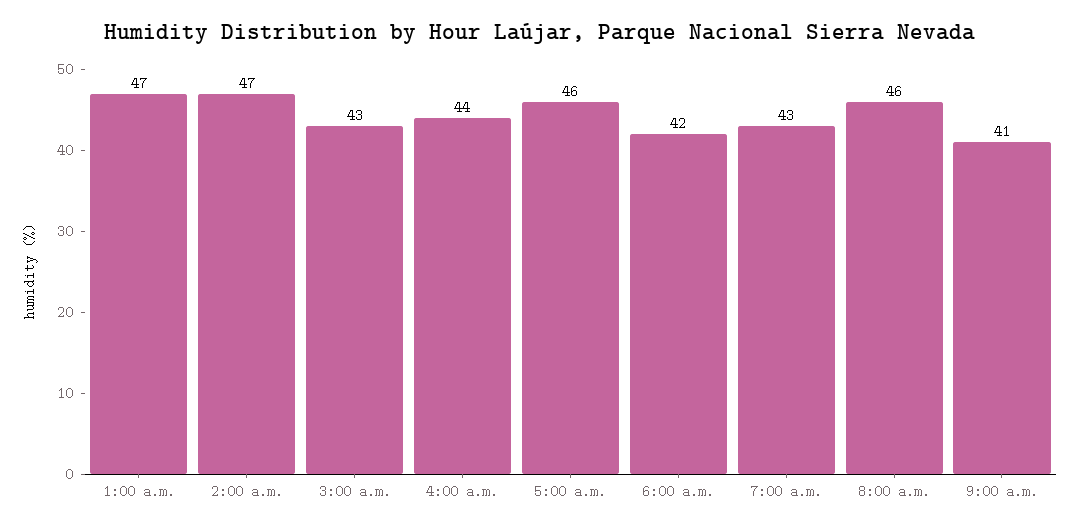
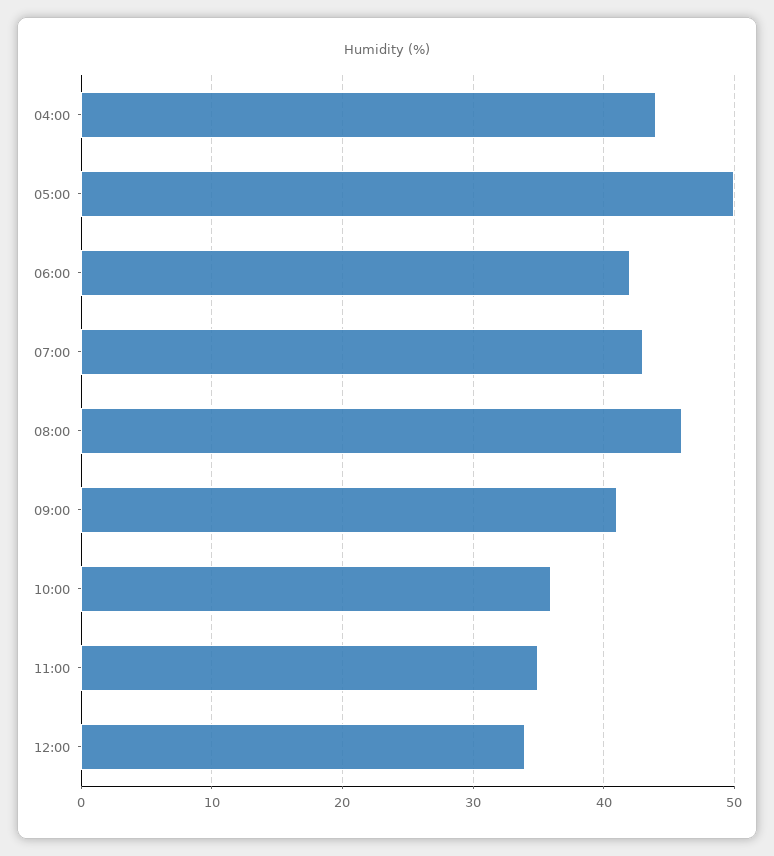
1:00 a.m.: 47 -> none
2:00 a.m.: 47 -> none
3:00 a.m.: 43 -> none
5:00 a.m.: 46 -> 50
10:00: none -> 36
11:00: none -> 35
12:00: none -> 34

